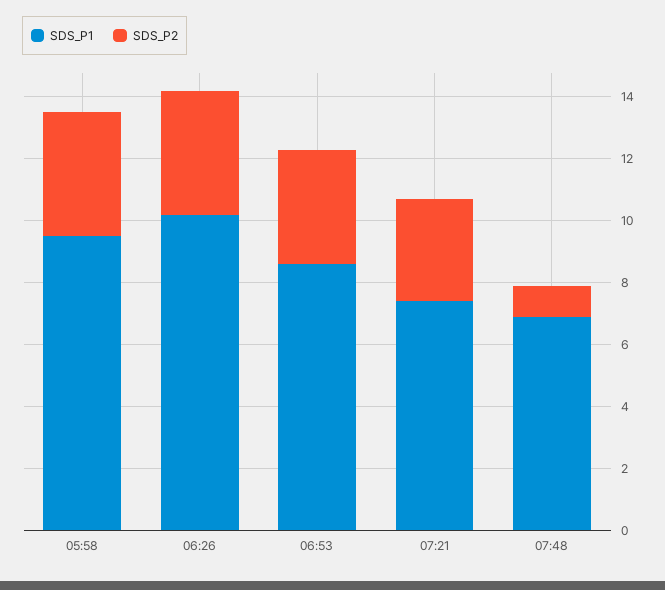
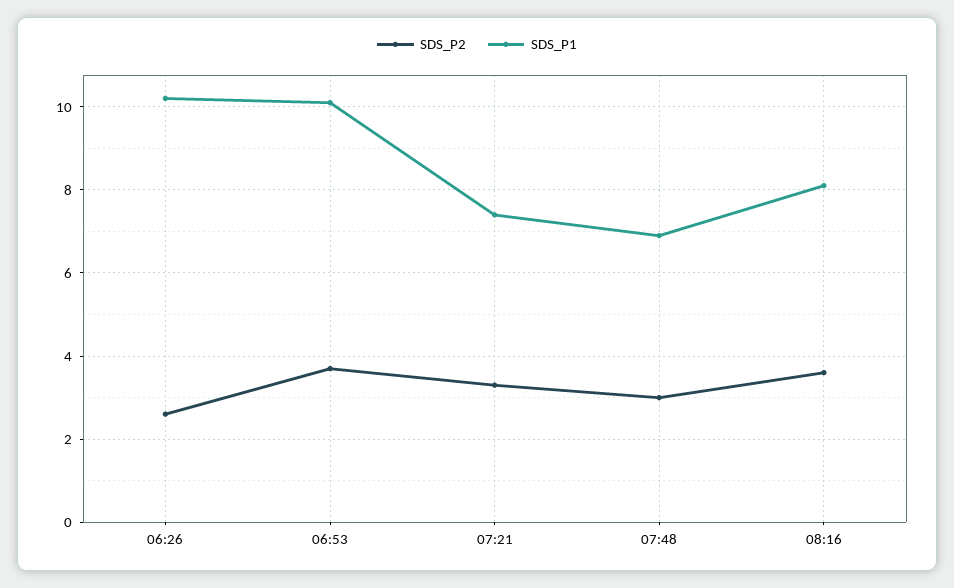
SDS_P1, 05:58: 9.5 -> none
SDS_P2, 05:58: 4 -> none
SDS_P2, 06:26: 4 -> 2.5
SDS_P1, 06:53: 8.5 -> 10
SDS_P2, 07:48: 1 -> 3
SDS_P2, 08:16: none -> 3.5
SDS_P1, 08:16: none -> 8

